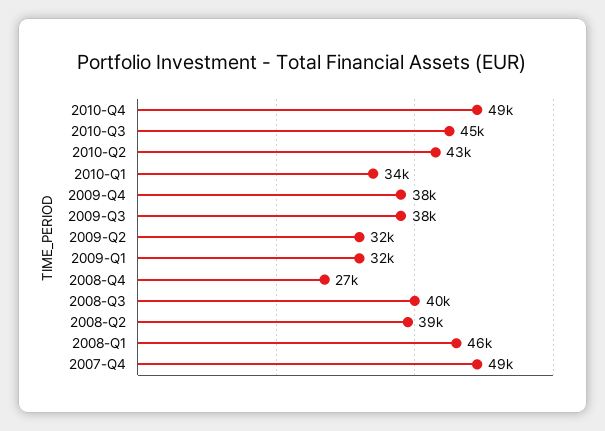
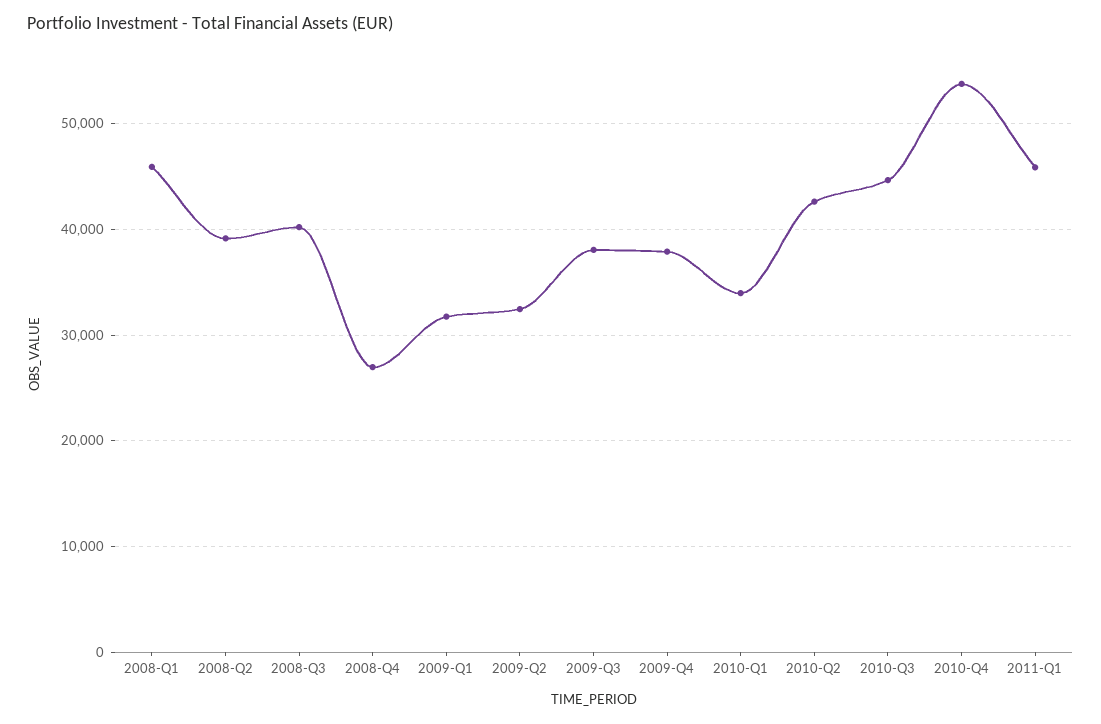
2010-Q4: 49000 -> 54000
2007-Q4: 49000 -> none
2011-Q1: none -> 46000

